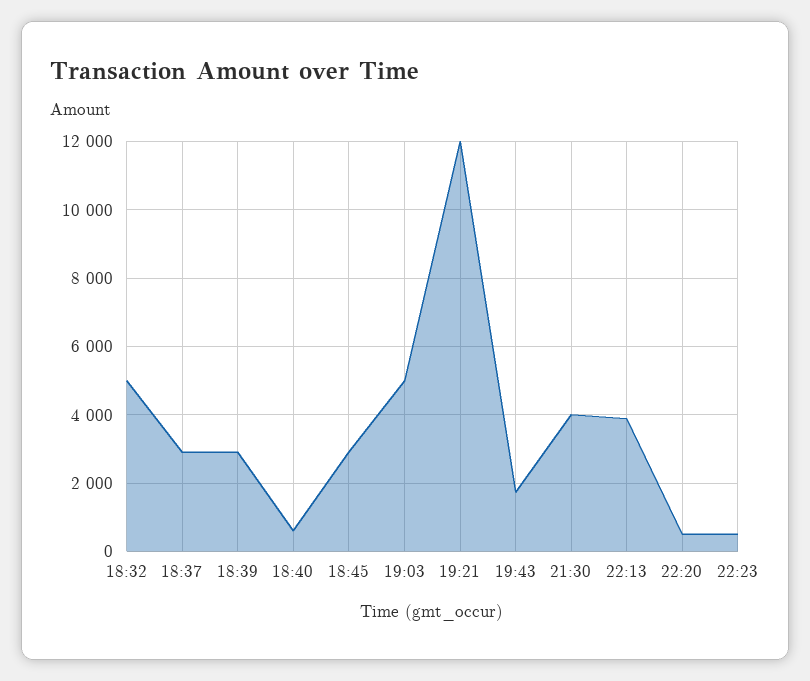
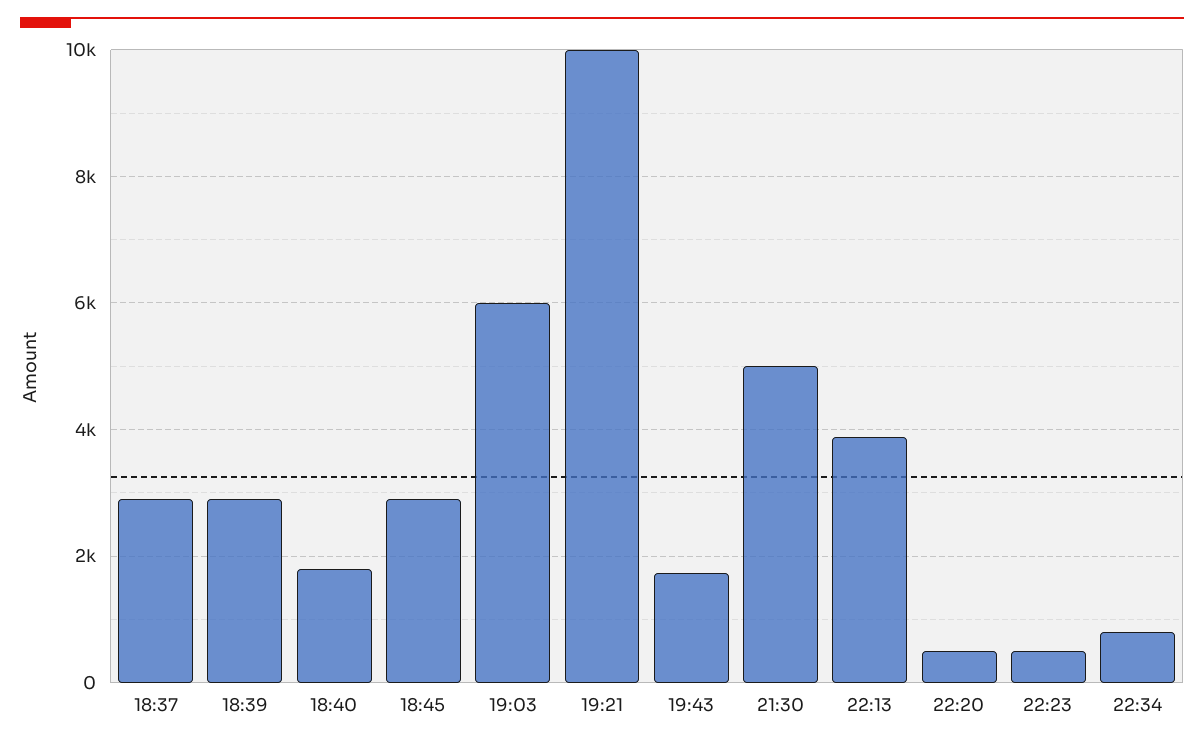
18:32: 5000 -> none
18:40: 600 -> 1800
19:03: 5000 -> 6000
19:21: 12000 -> 10000
21:30: 4000 -> 5000
22:34: none -> 800

